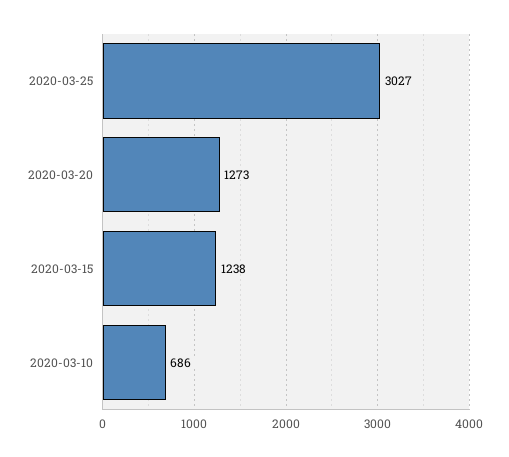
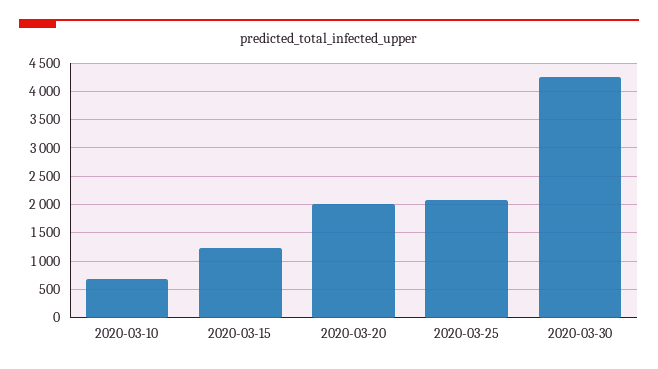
2020-03-25: 3027 -> 2000
2020-03-20: 1273 -> 2000
2020-03-30: none -> 4250

